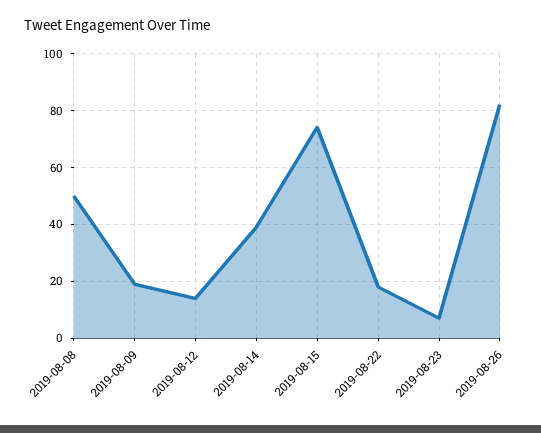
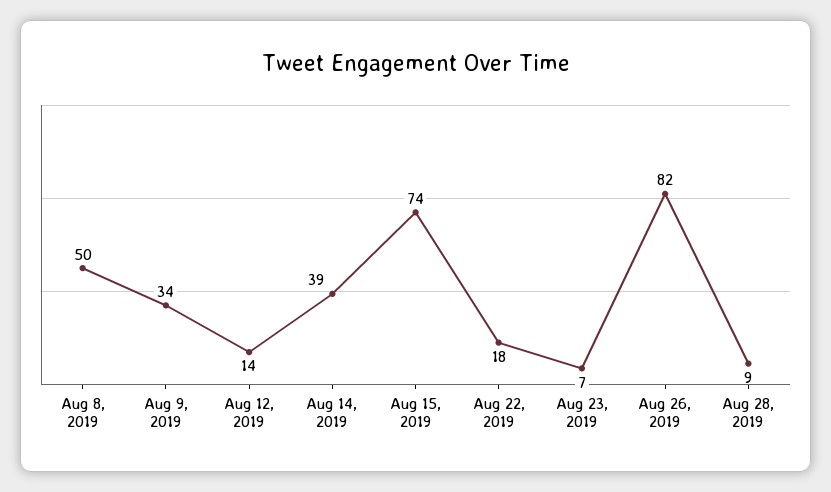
2019-08-09: 20 -> 34
Aug 28, 2019: none -> 9

